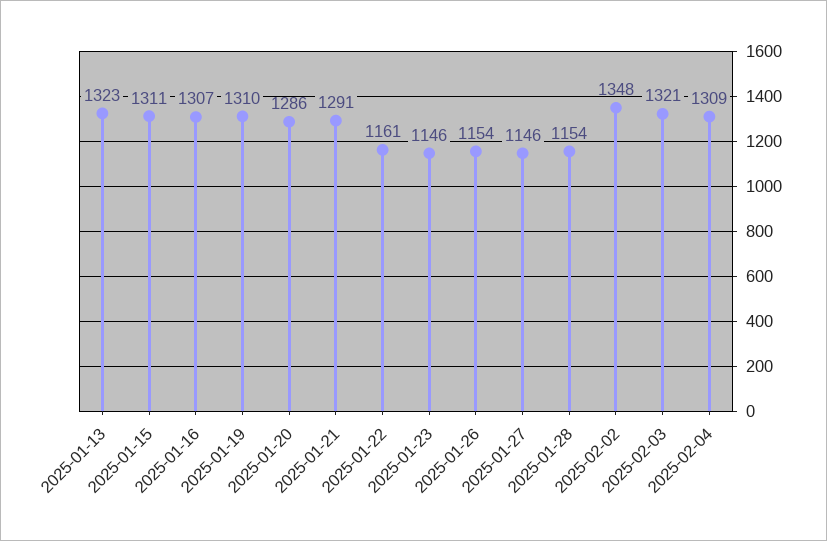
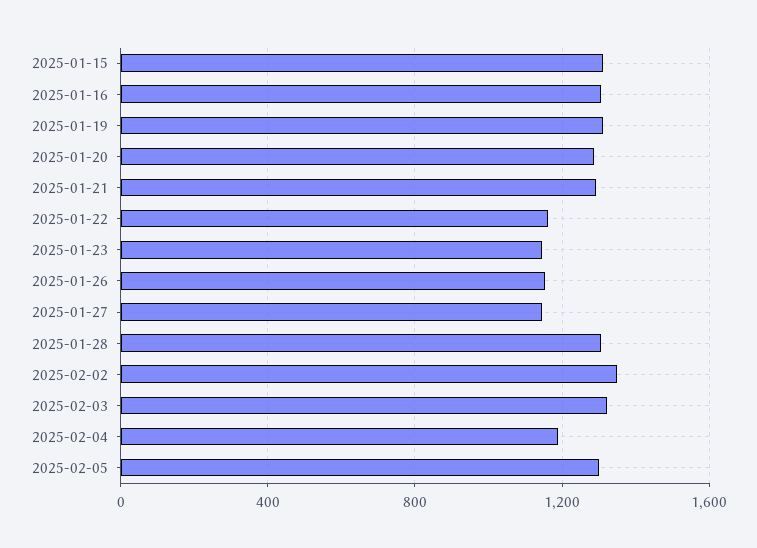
2025-01-13: 1323 -> none
2025-01-28: 1154 -> 1300
2025-02-04: 1309 -> 1200
2025-02-05: none -> 1300

